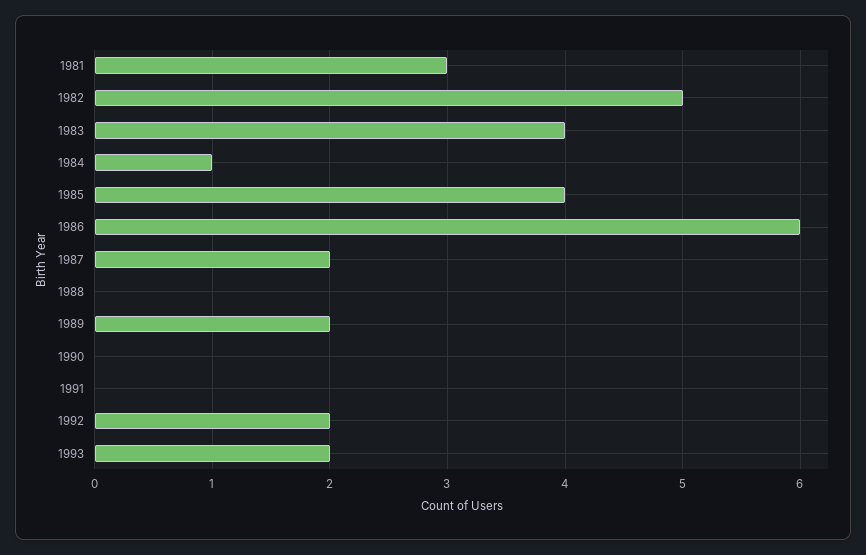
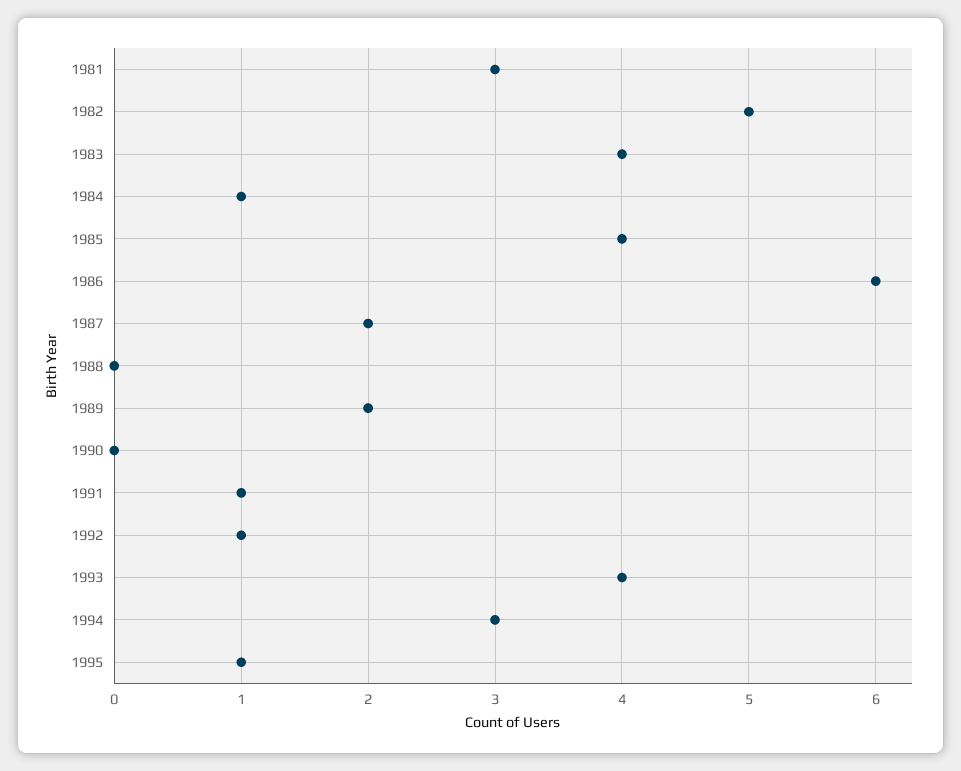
1991: 0 -> 1
1992: 2 -> 1
1993: 2 -> 4
1994: none -> 3
1995: none -> 1

